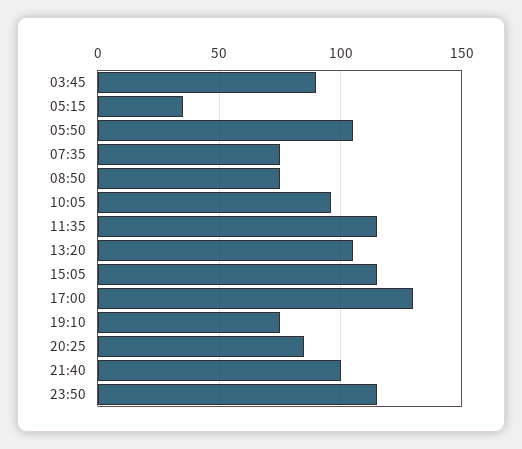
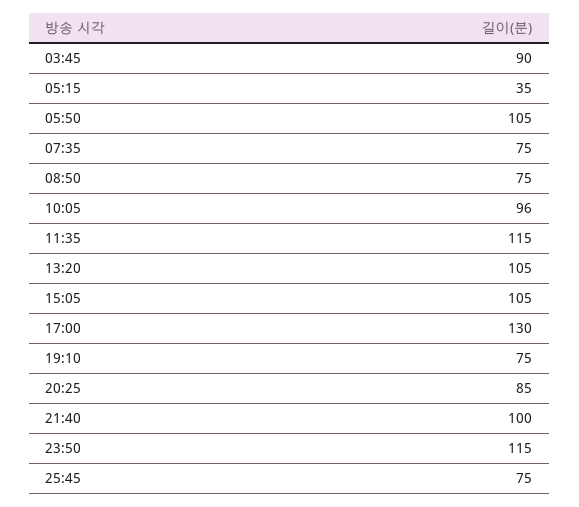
15:05: 115 -> 105
25:45: none -> 75

